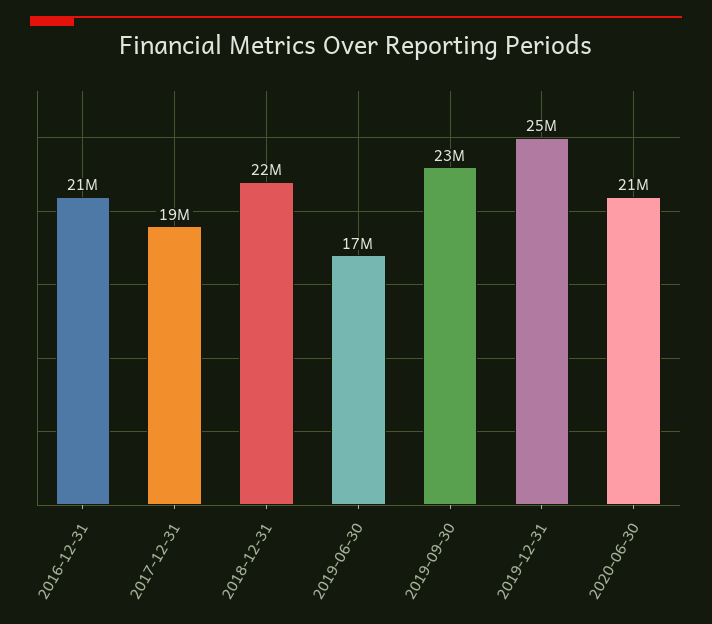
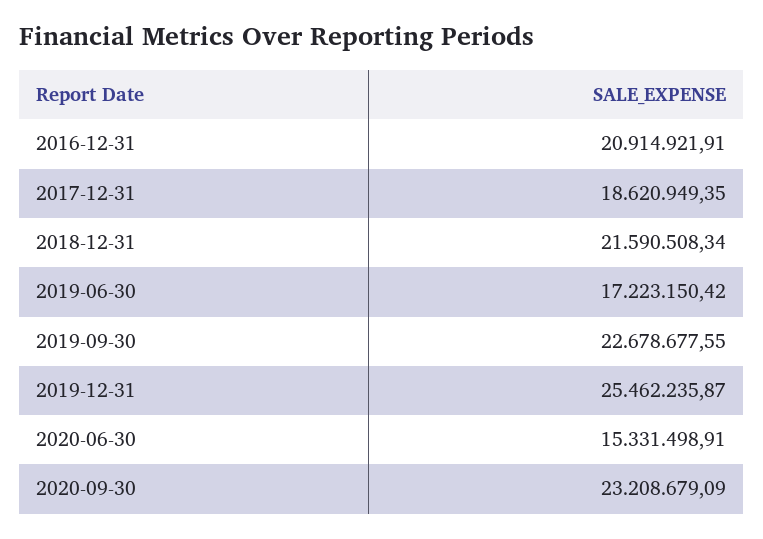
2020-06-30: 21000000 -> 15331498.91
2020-09-30: none -> 23208679.09

